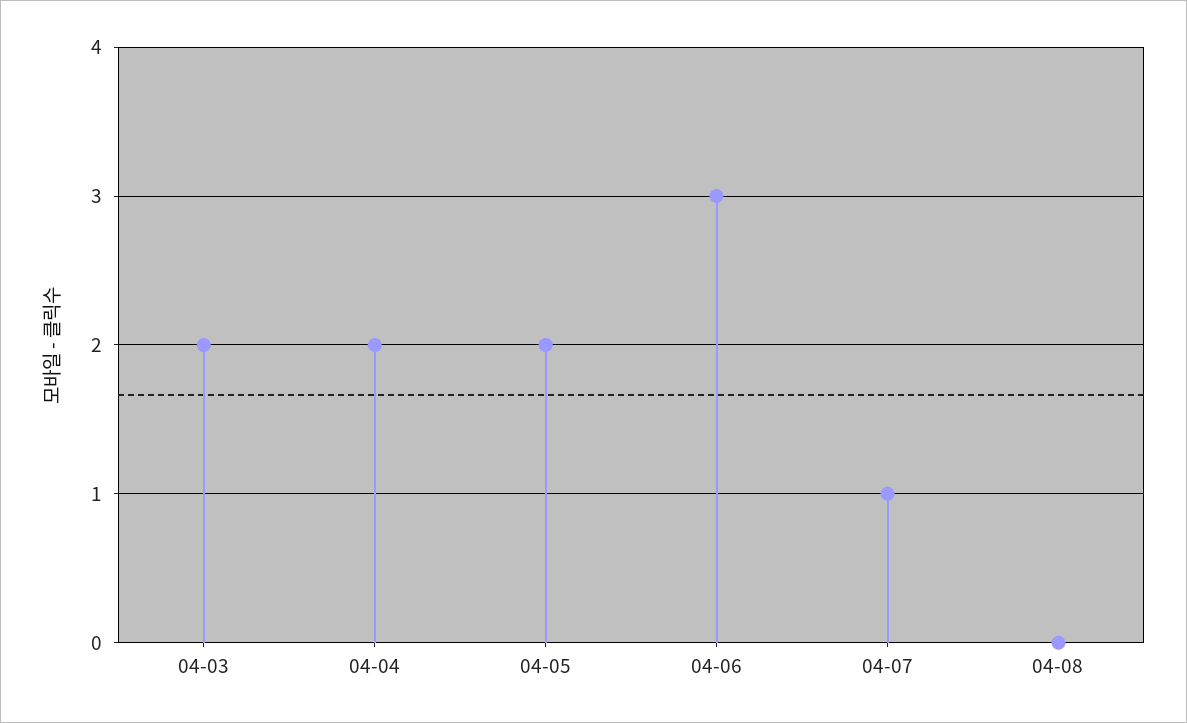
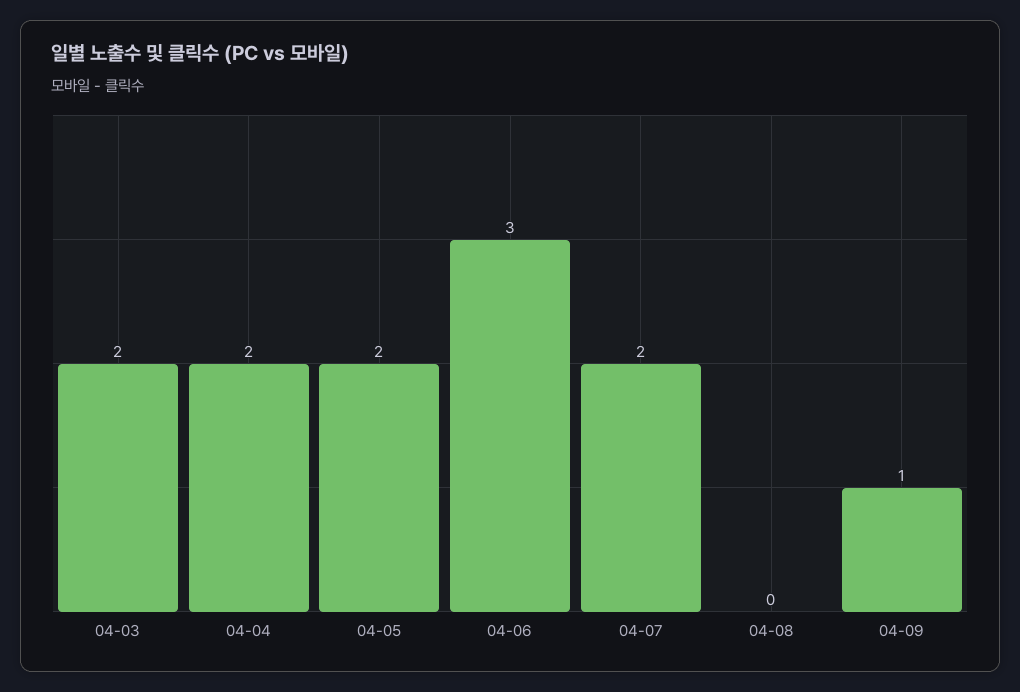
04-07: 1 -> 2
04-09: none -> 1

